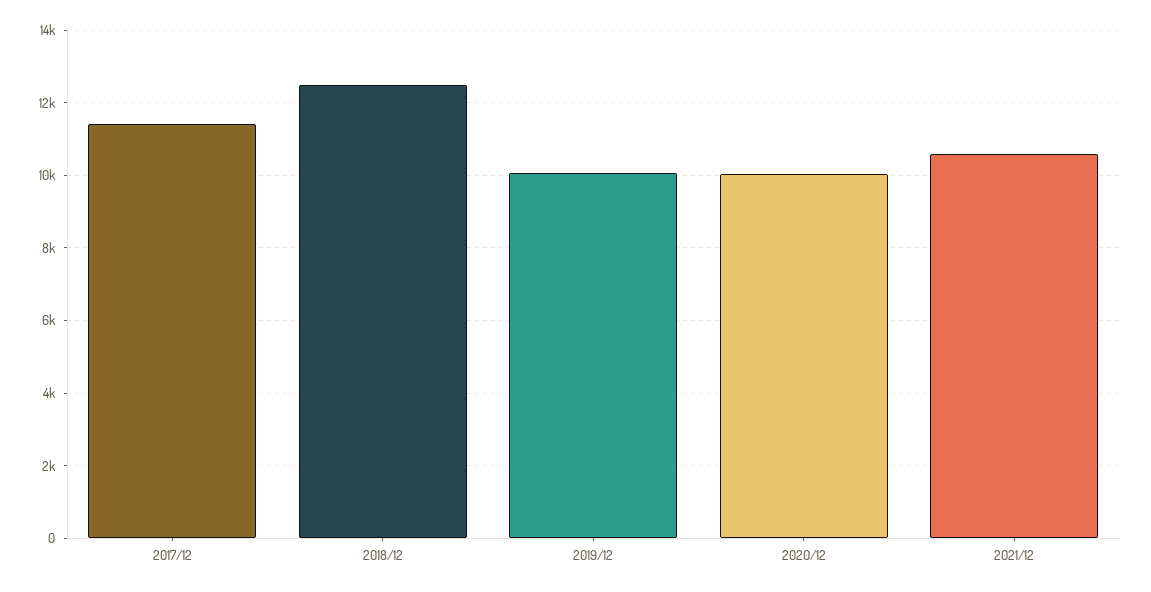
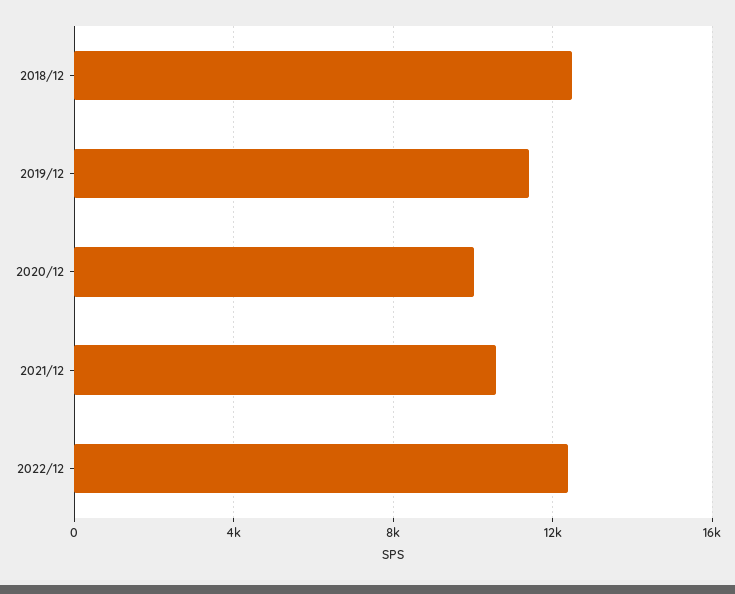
2017/12: 11400 -> none
2019/12: 10000 -> 11500
2022/12: none -> 12500

